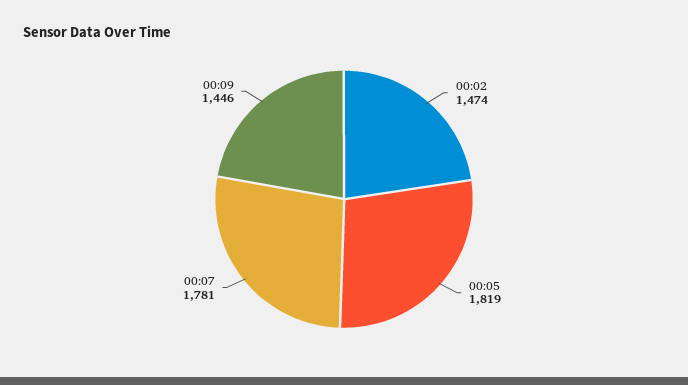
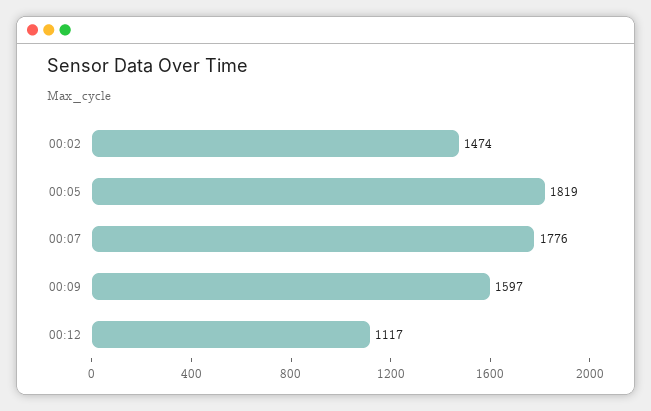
00:07: 1781 -> 1776
00:09: 1446 -> 1597
00:12: none -> 1117

